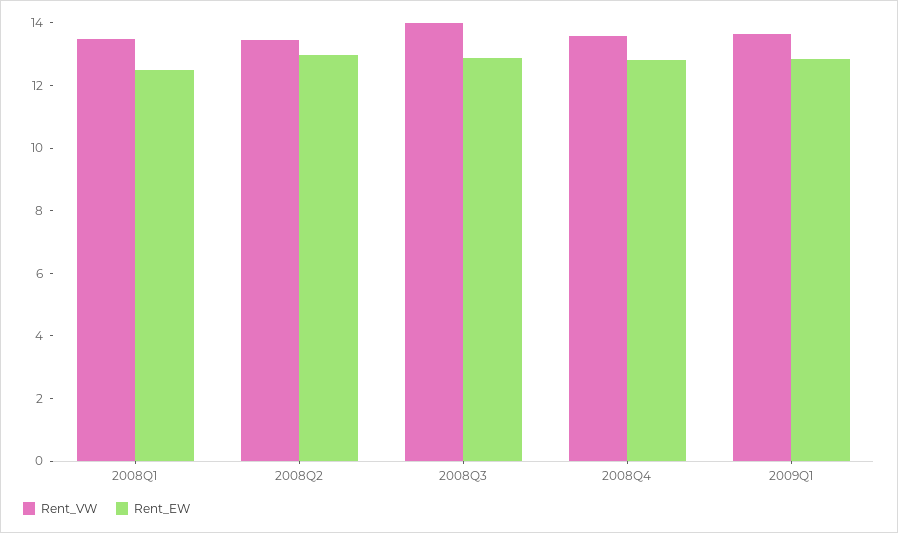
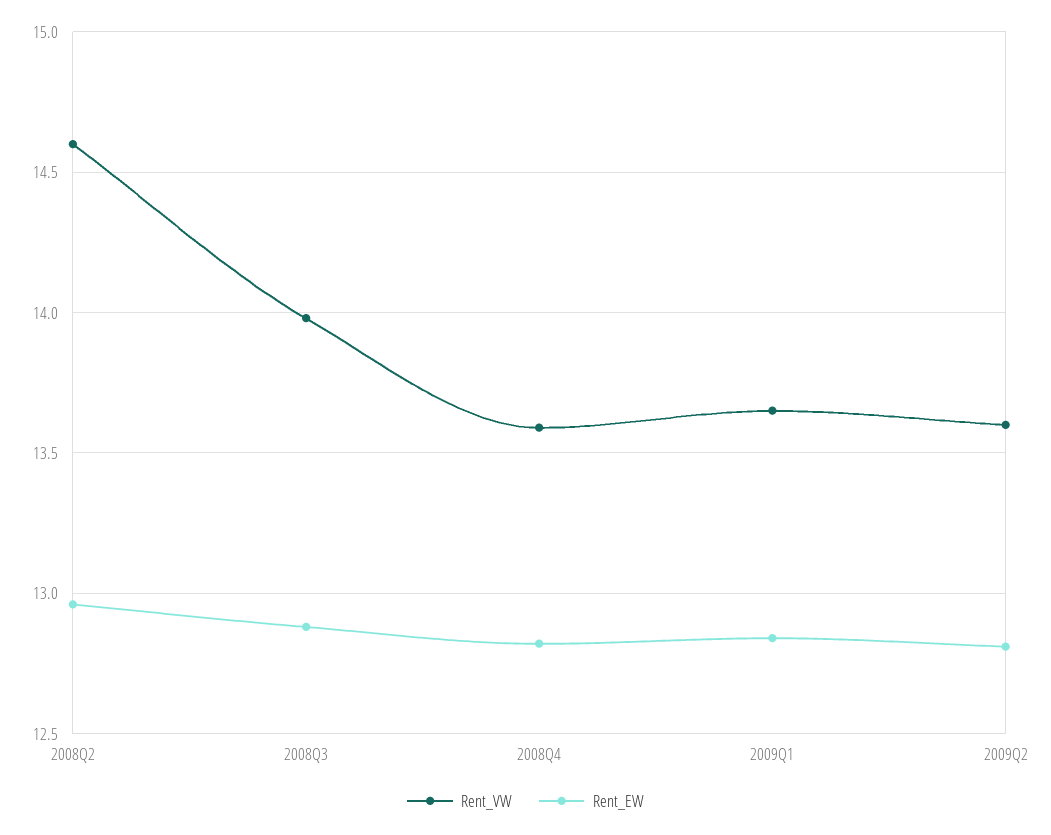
Rent_VW, 2008Q1: 13.5 -> none
Rent_EW, 2008Q1: 12.5 -> none
Rent_VW, 2008Q2: 13.5 -> 14.6
Rent_VW, 2009Q2: none -> 13.6
Rent_EW, 2009Q2: none -> 12.8

